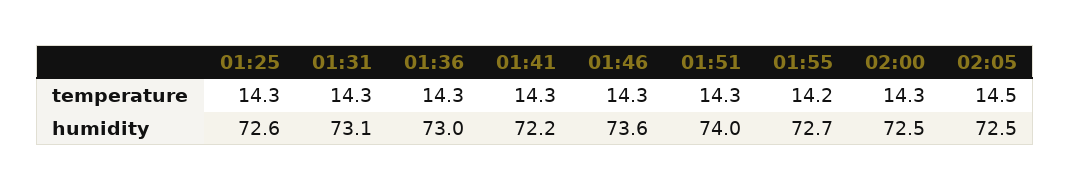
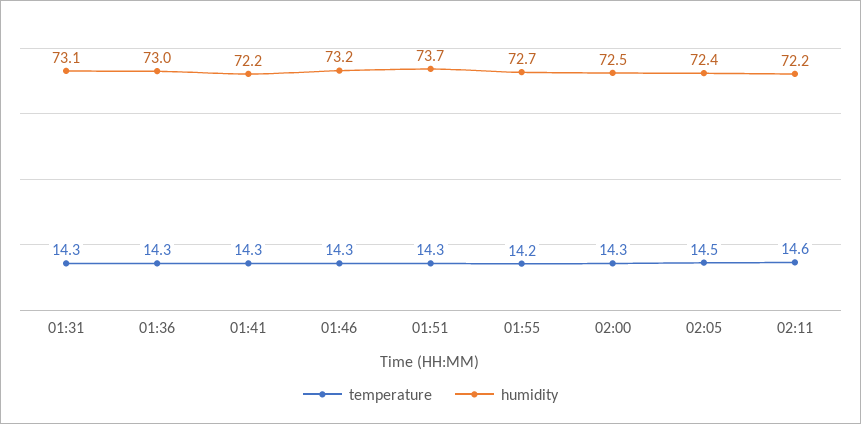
temperature, 01:25: 14.3 -> none
humidity, 01:25: 72.6 -> none
humidity, 01:46: 73.6 -> 73.2
humidity, 01:51: 74 -> 73.7
humidity, 02:05: 72.5 -> 72.4
temperature, 02:11: none -> 14.6
humidity, 02:11: none -> 72.2

